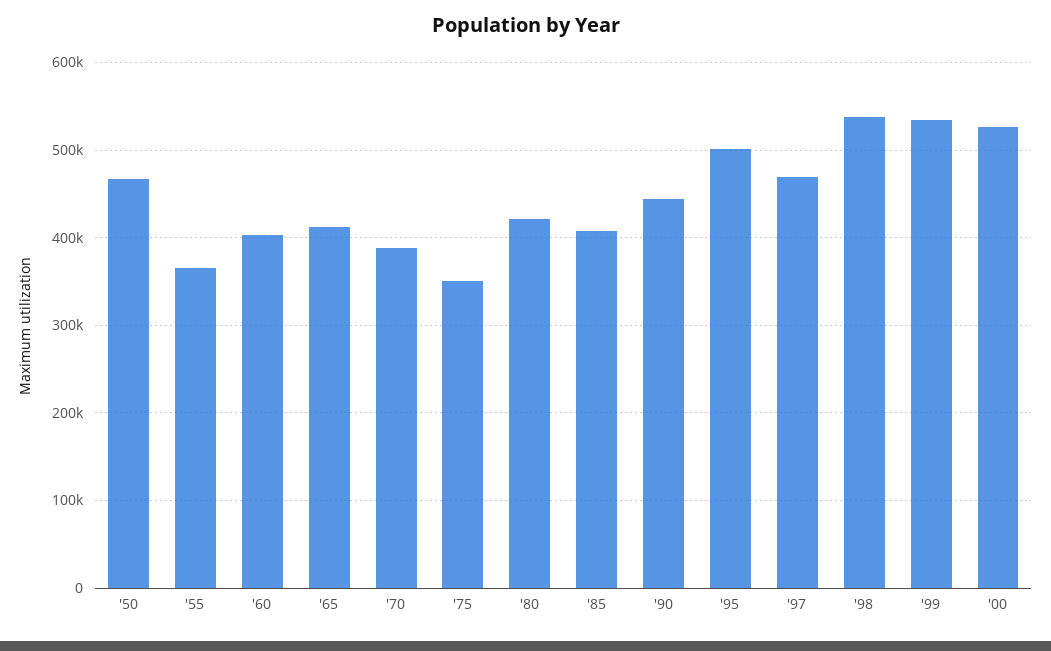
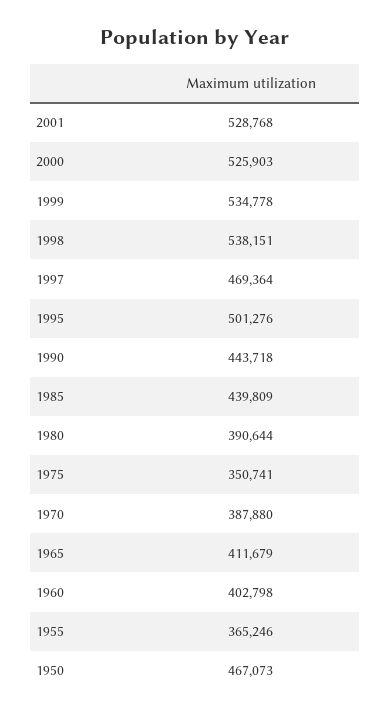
'80: 420000 -> 390644
'85: 410000 -> 439809
2001: none -> 528768

